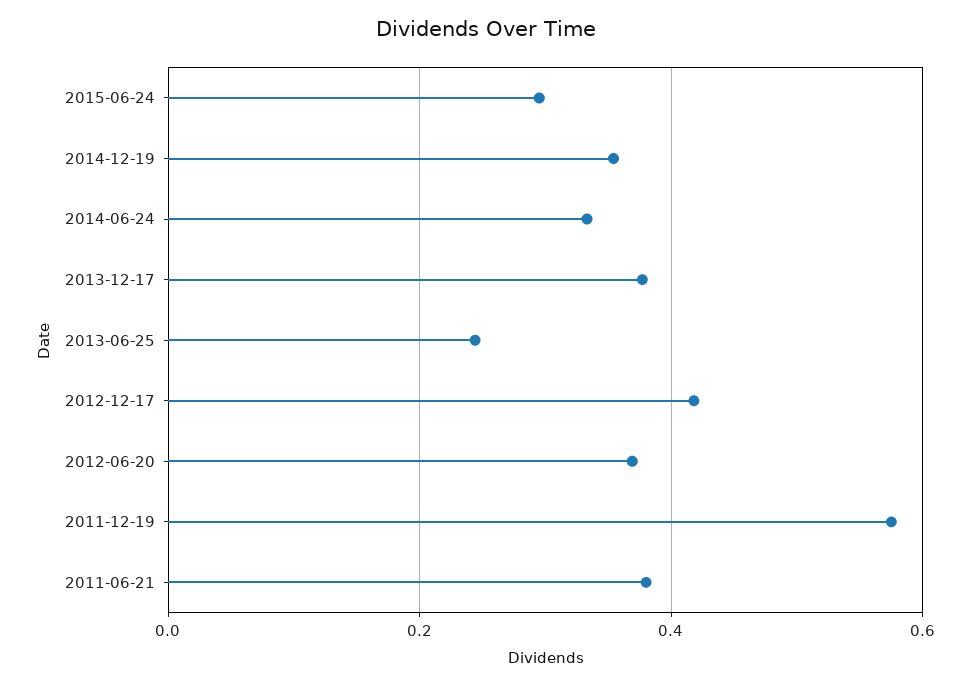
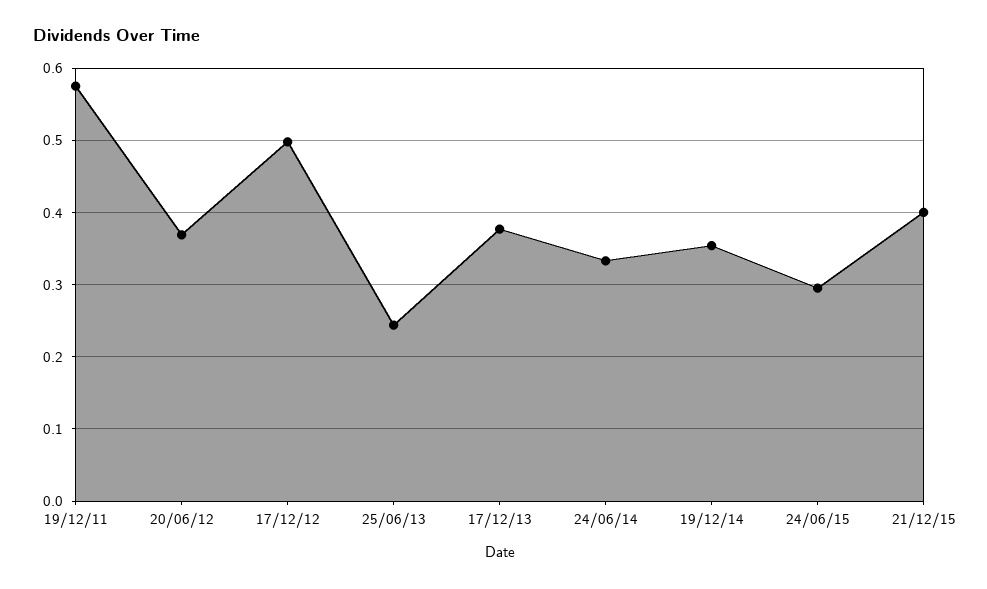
2012-12-17: 0.42 -> 0.5
2011-06-21: 0.38 -> none
21/12/15: none -> 0.4

